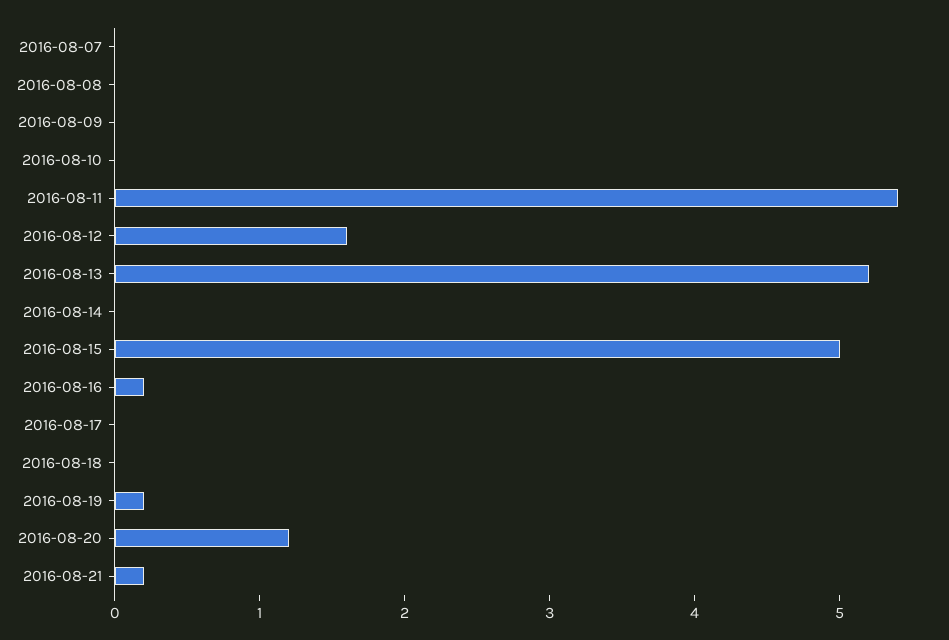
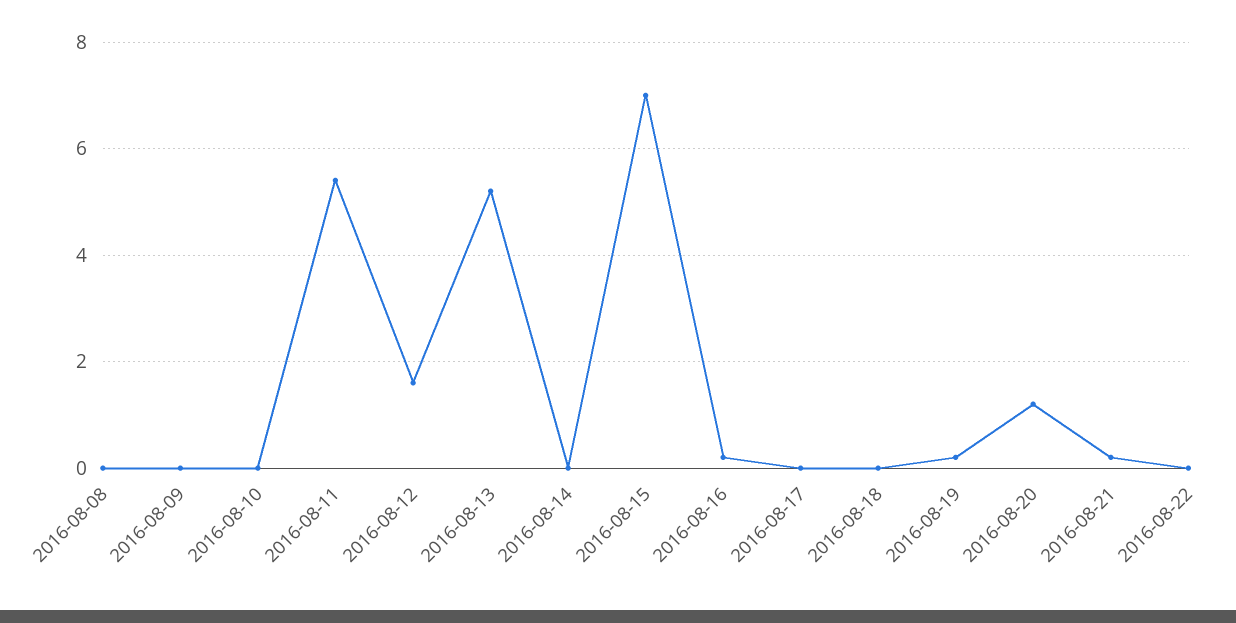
2016-08-07: 0 -> none
2016-08-15: 5 -> 7
2016-08-22: none -> 0

